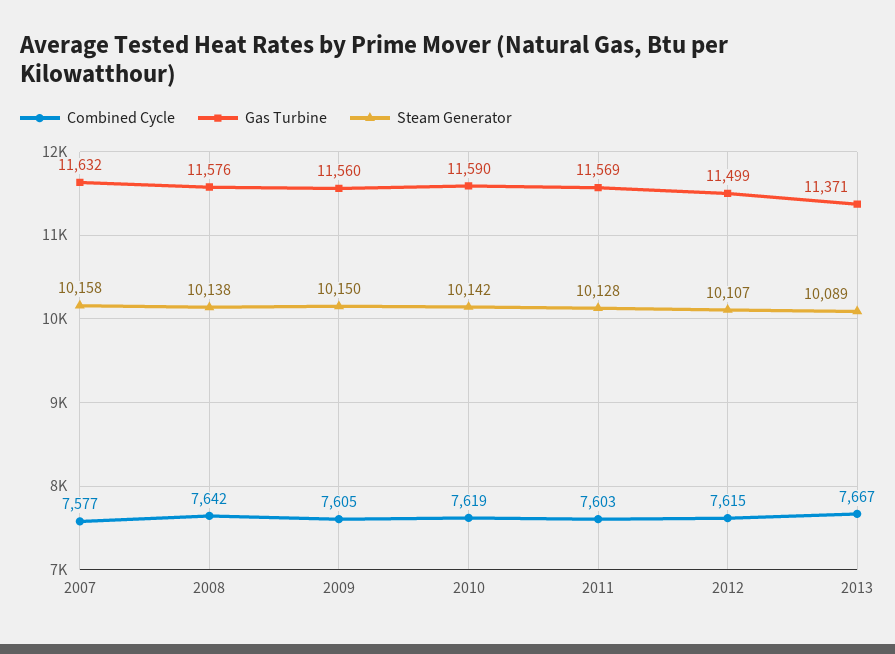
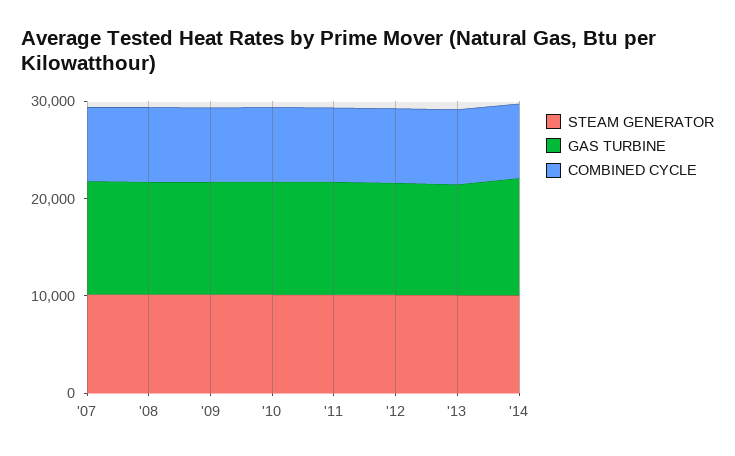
Steam Generator, '14: none -> 10000
Gas Turbine, '14: none -> 12000
Combined Cycle, '14: none -> 8000

